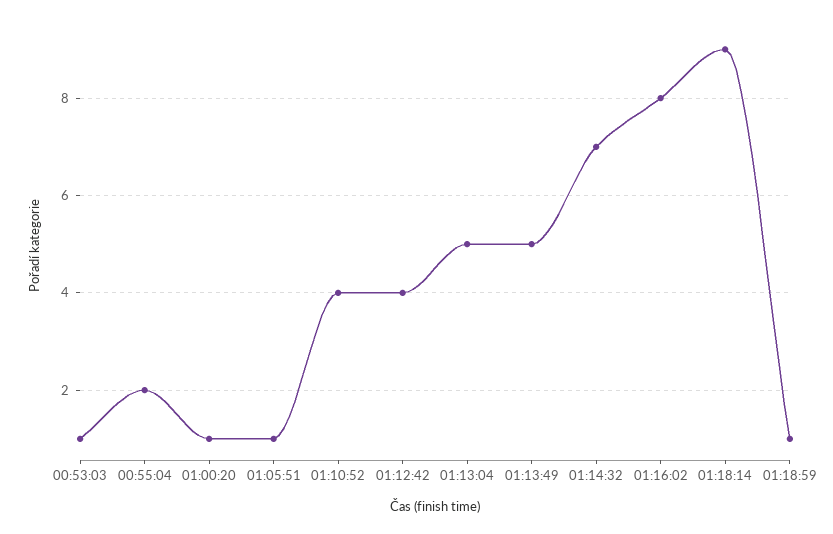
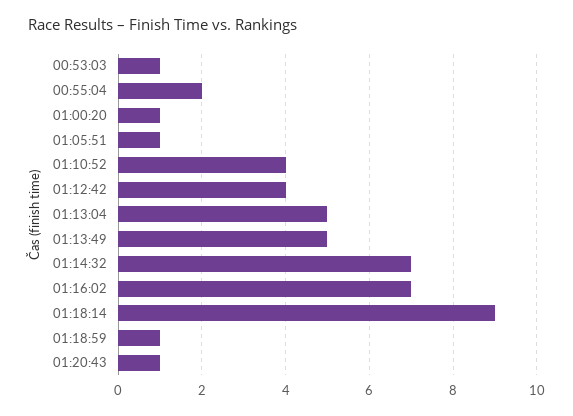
01:16:02: 8 -> 7
01:20:43: none -> 1

